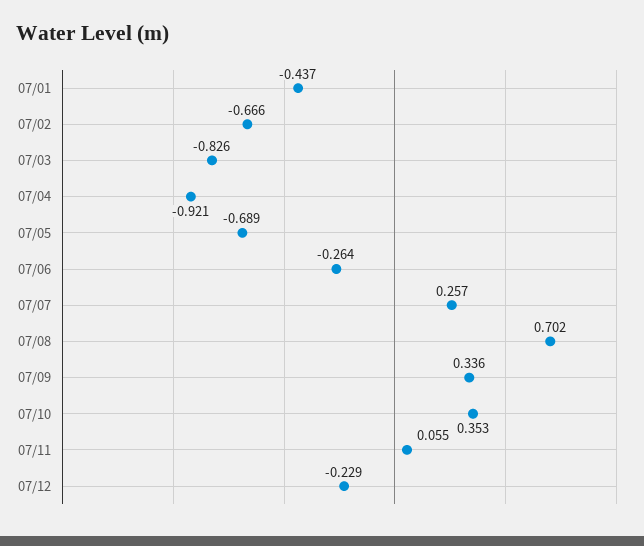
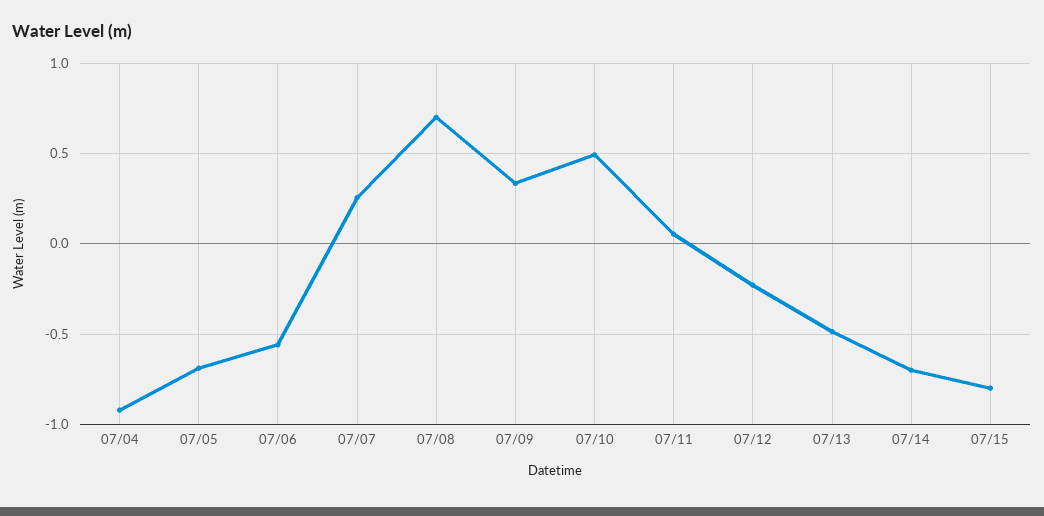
07/01: -0.437 -> none
07/02: -0.666 -> none
07/03: -0.826 -> none
07/06: -0.264 -> -0.55
07/10: 0.353 -> 0.5
07/13: none -> -0.5
07/14: none -> -0.7
07/15: none -> -0.8

